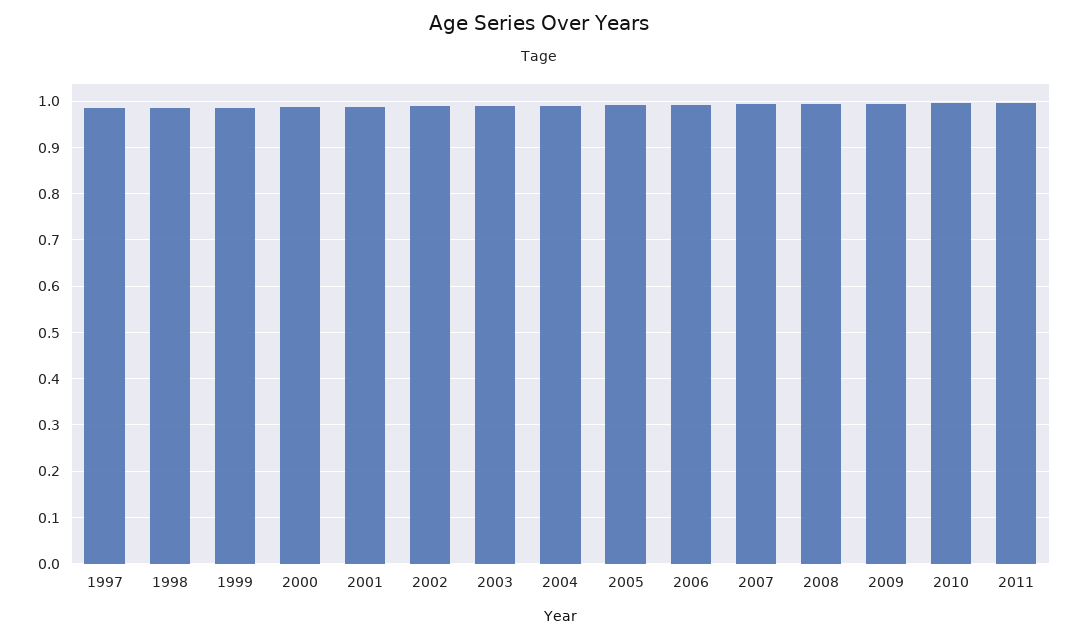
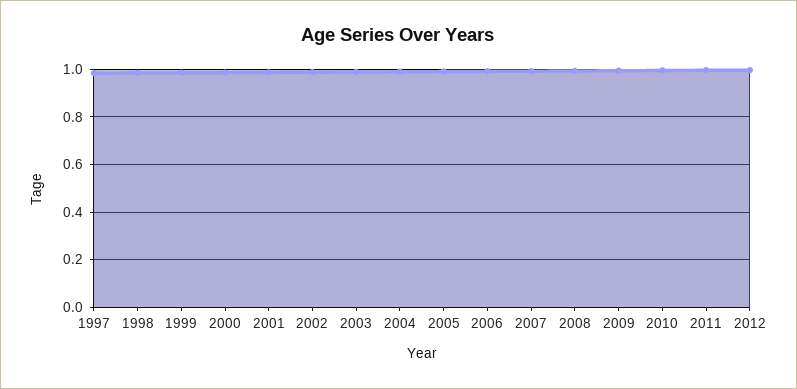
2012: none -> 1

